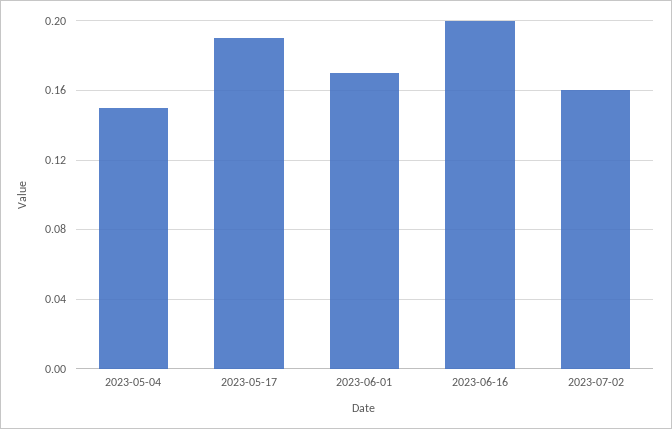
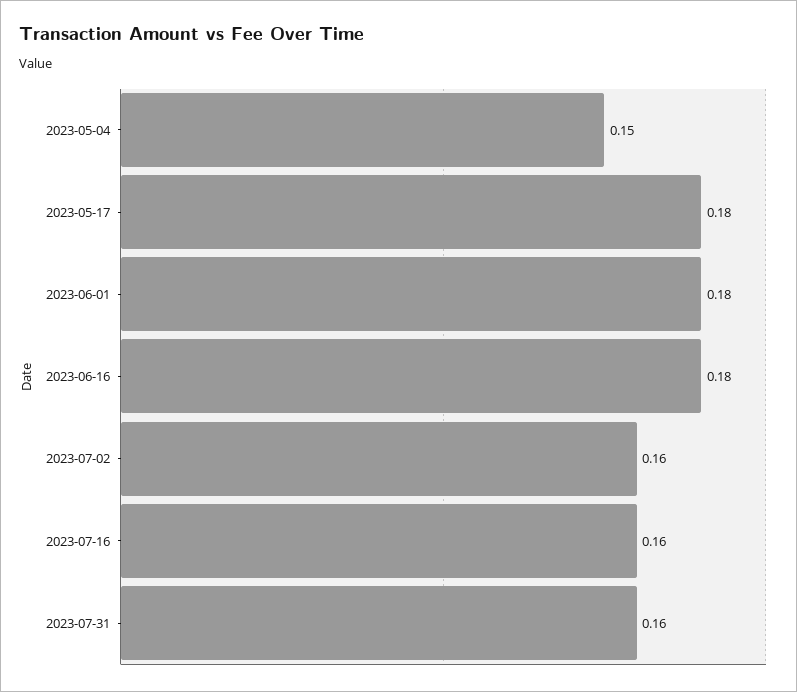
2023-05-17: 0.19 -> 0.18
2023-06-01: 0.17 -> 0.18
2023-06-16: 0.2 -> 0.18
2023-07-16: none -> 0.16
2023-07-31: none -> 0.16

